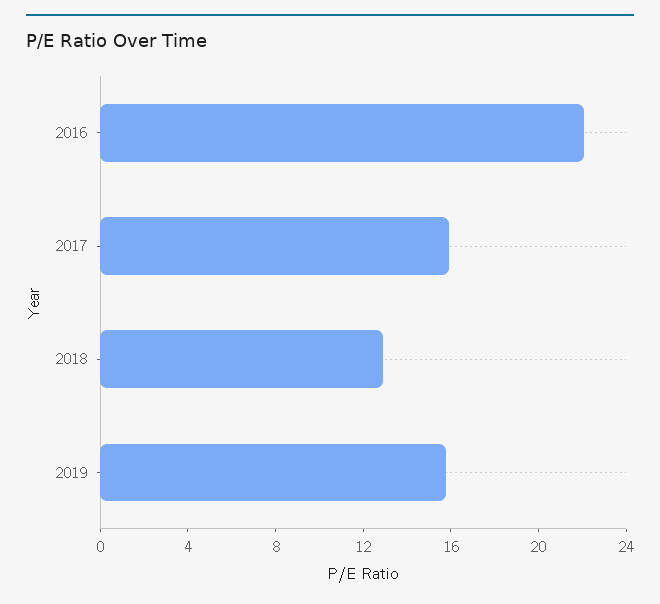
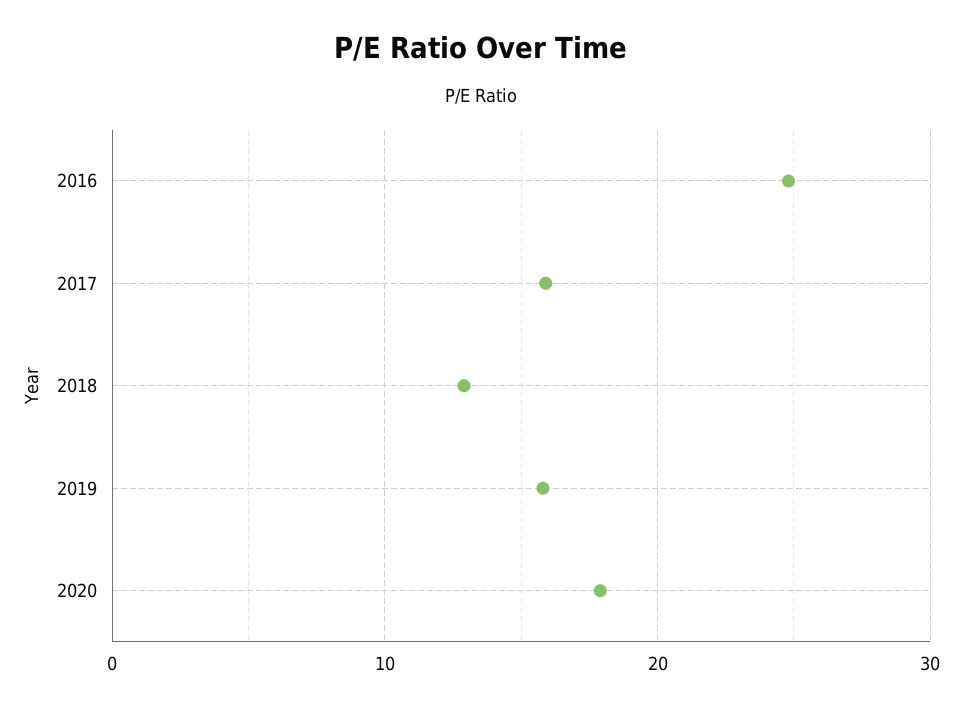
2016: 22 -> 25
2020: none -> 18

